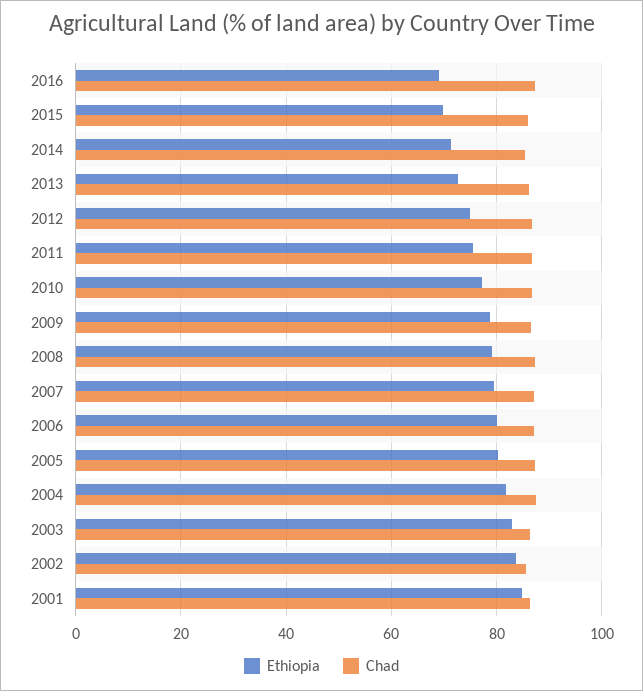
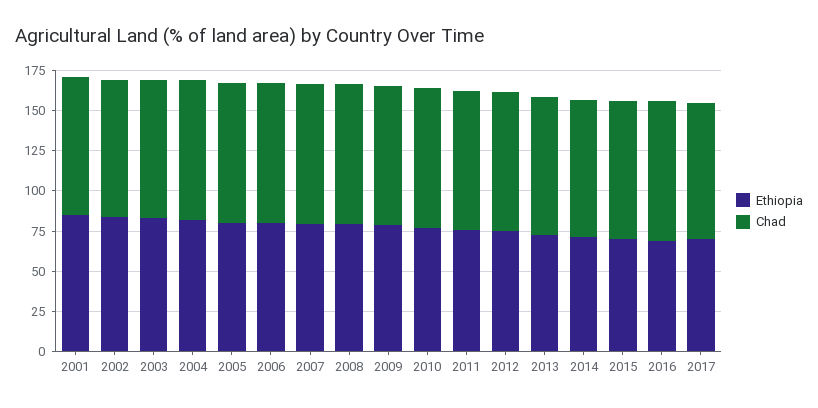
Ethiopia, 2017: none -> 70
Chad, 2017: none -> 85

